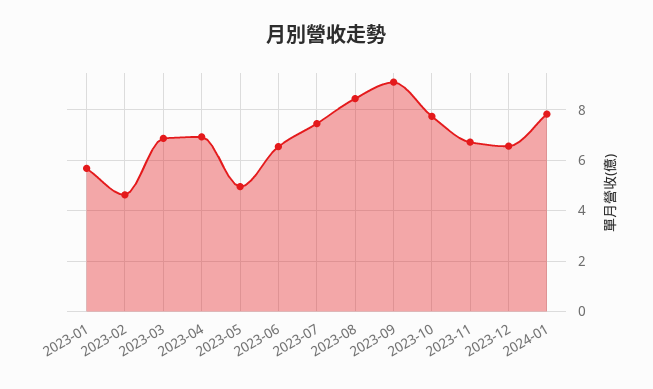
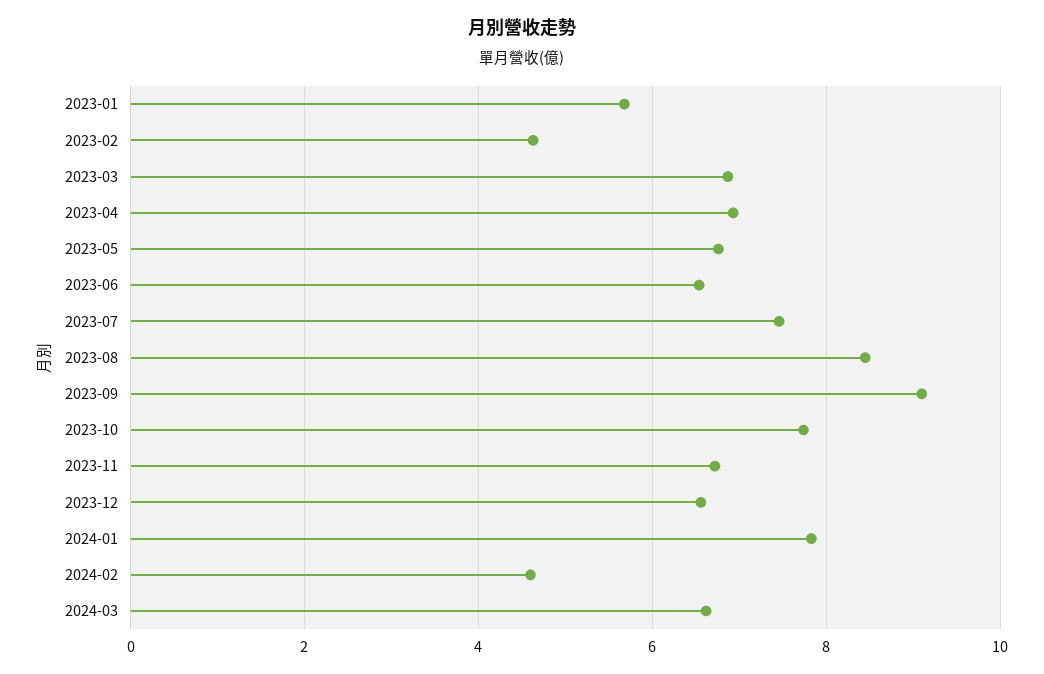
2023-05: 5 -> 6.8
2024-02: none -> 4.6
2024-03: none -> 6.6

